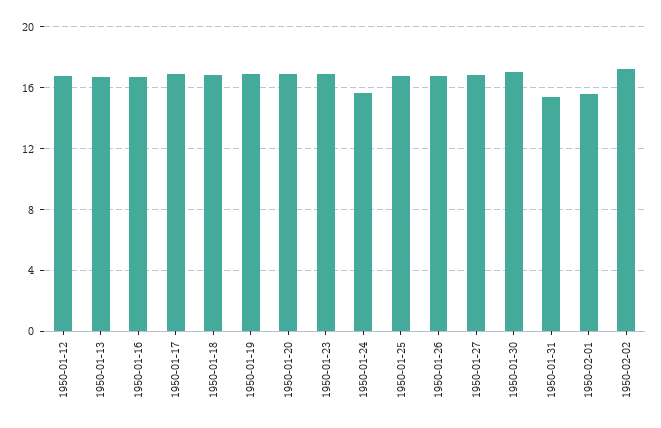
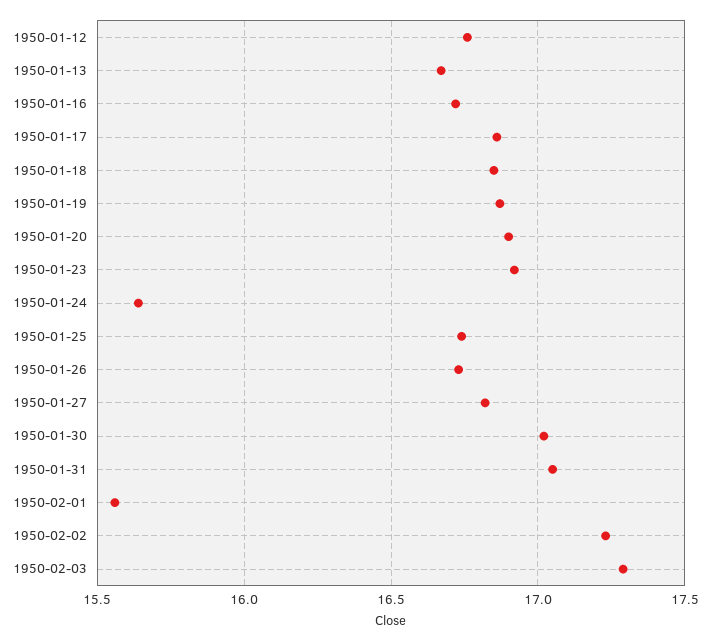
1950-01-31: 15.5 -> 17.05
1950-02-03: none -> 17.3

